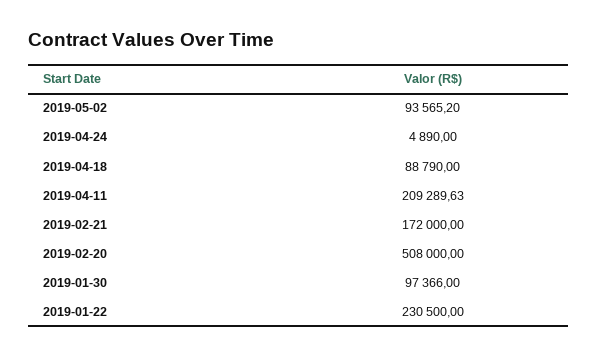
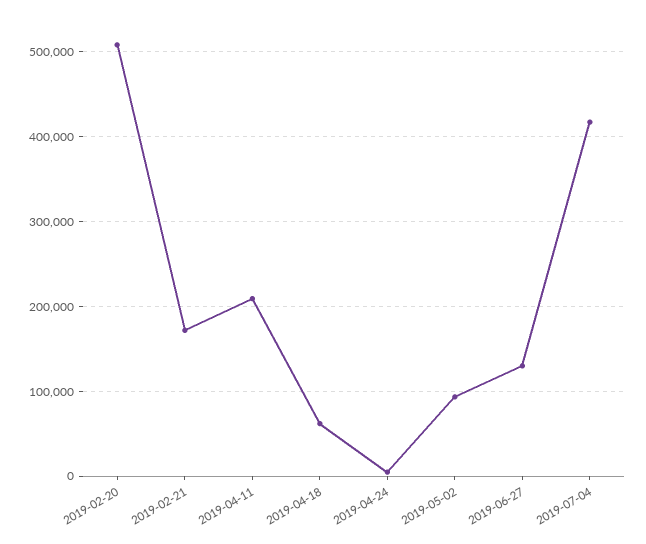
2019-04-18: 88790 -> 60000
2019-01-30: 97366 -> none
2019-01-22: 230500 -> none
2019-06-27: none -> 130000
2019-07-04: none -> 420000

